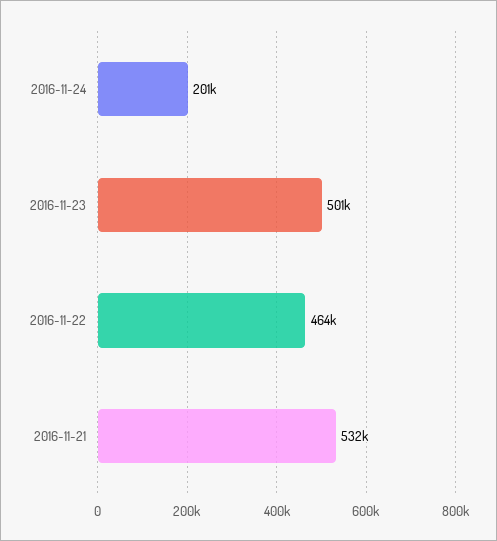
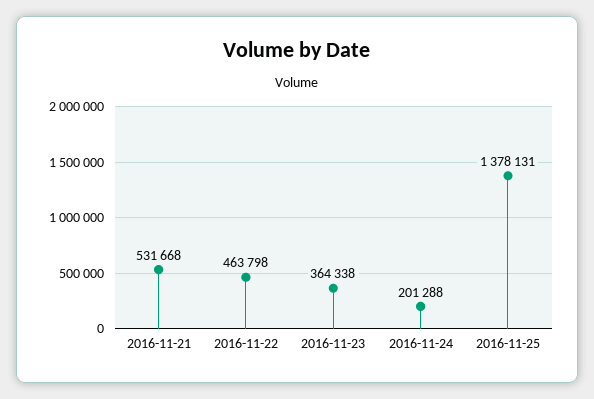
2016-11-23: 501000 -> 364338
2016-11-25: none -> 1378131

